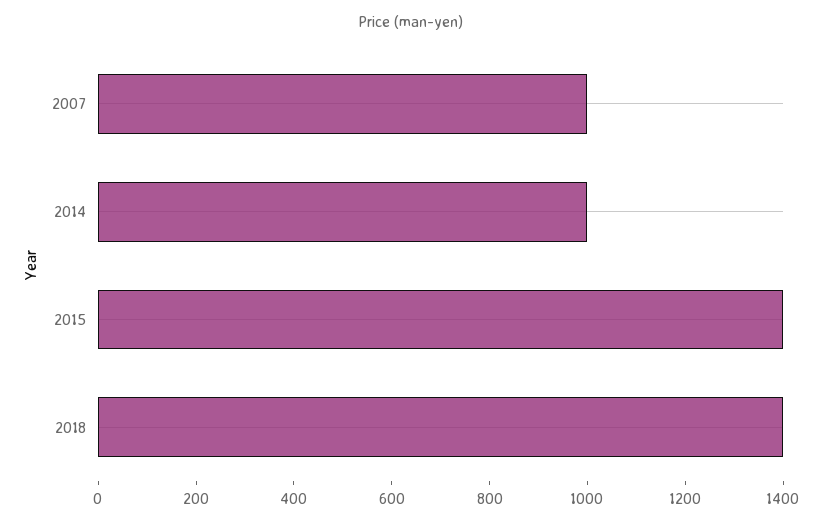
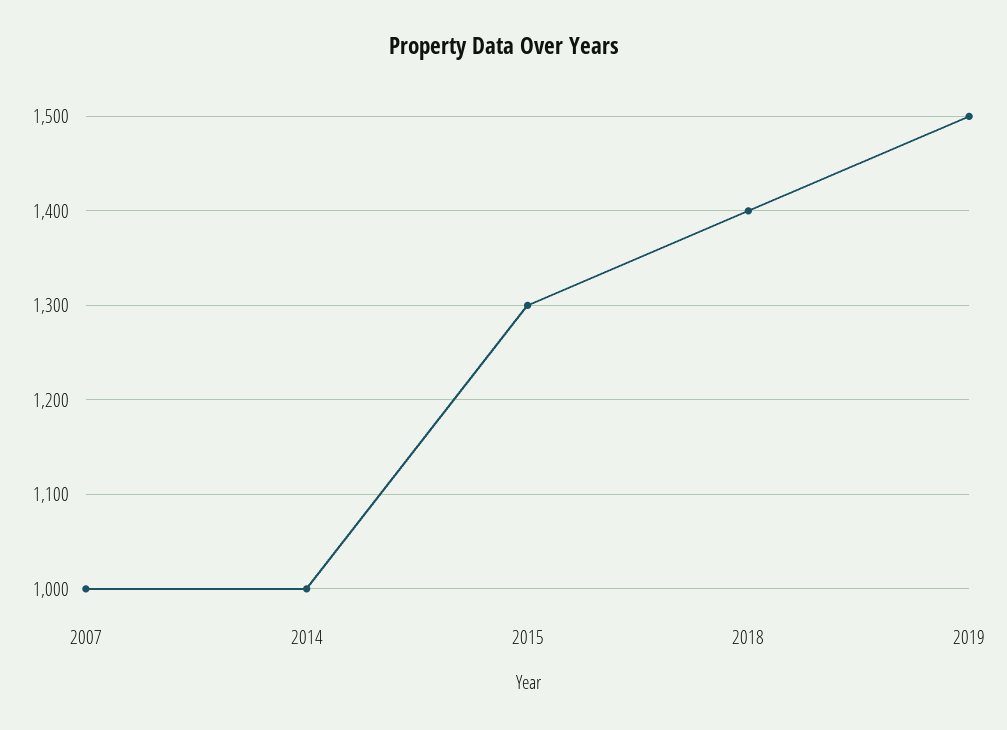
2015: 1400 -> 1300
2019: none -> 1500

